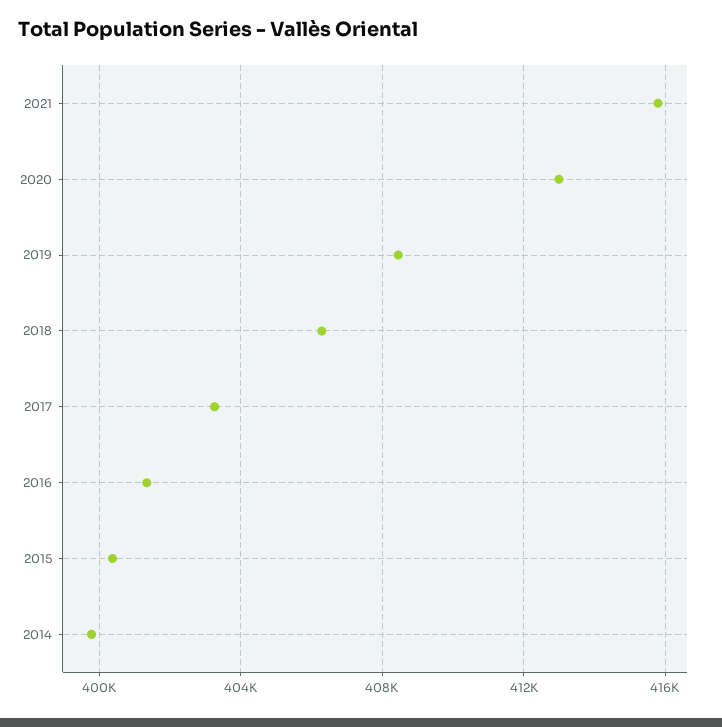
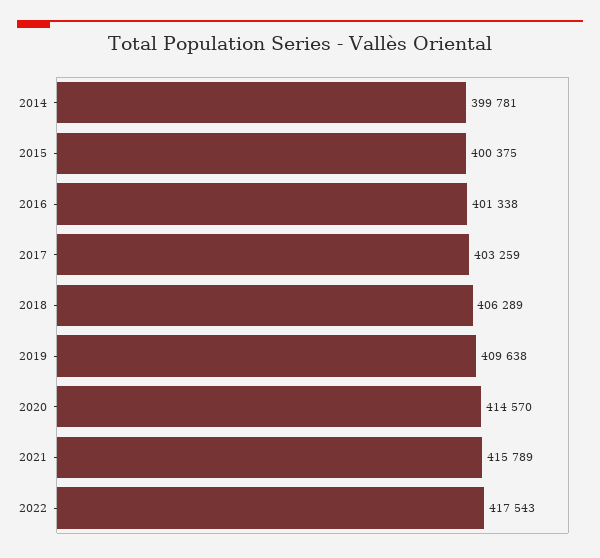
2020: 413000 -> 414570
2019: 408500 -> 409638
2022: none -> 417543

